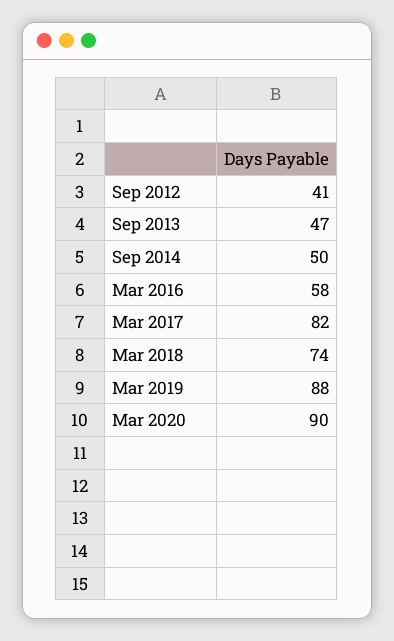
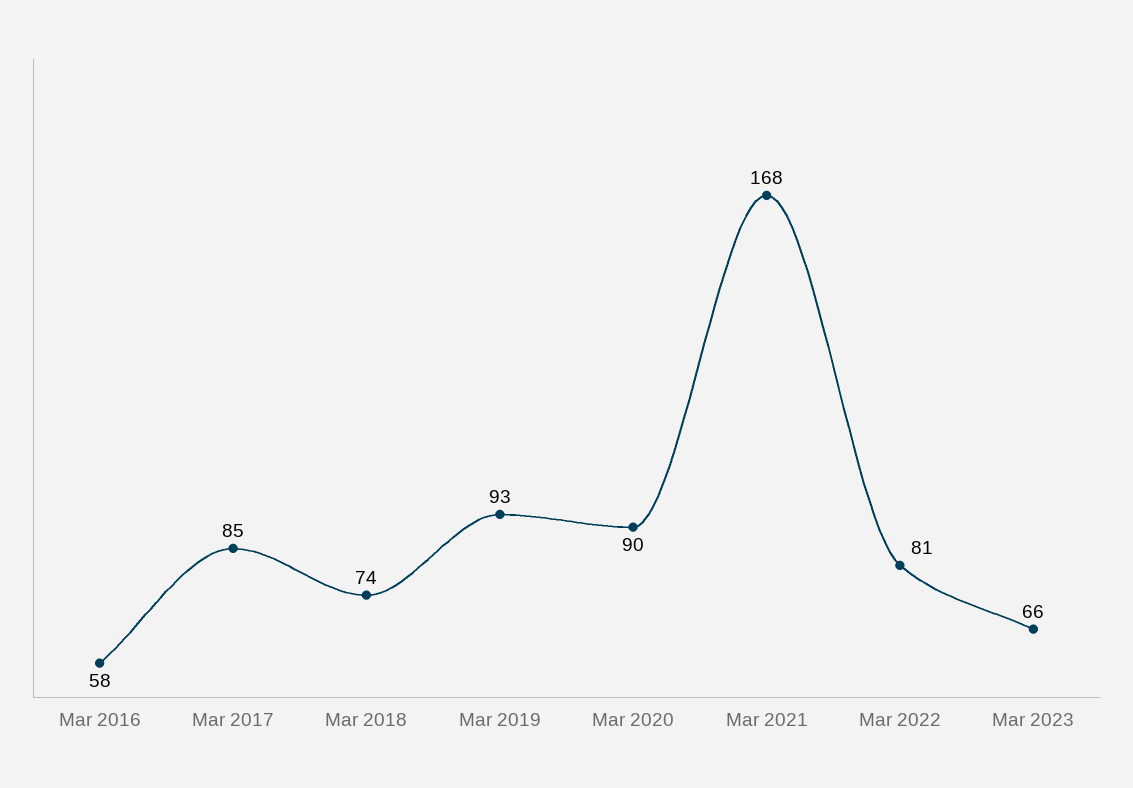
Sep 2012: 41 -> none
Sep 2013: 47 -> none
Sep 2014: 50 -> none
Mar 2017: 82 -> 85
Mar 2019: 88 -> 93
Mar 2021: none -> 168
Mar 2022: none -> 81
Mar 2023: none -> 66

